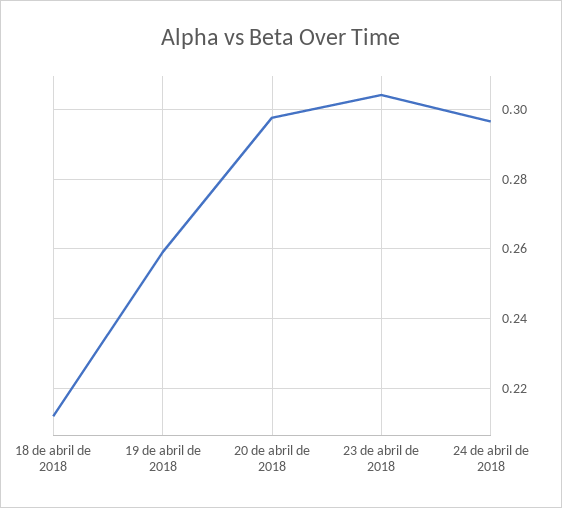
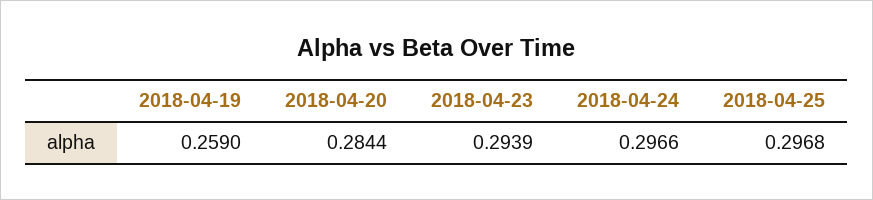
18 de abril de 2018: 0.212 -> none
20 de abril de 2018: 0.298 -> 0.2844
23 de abril de 2018: 0.304 -> 0.2939
2018-04-25: none -> 0.2968

